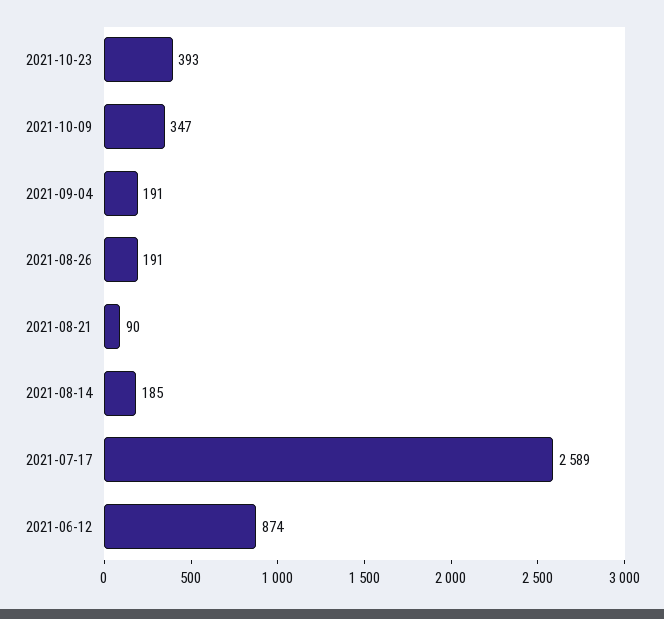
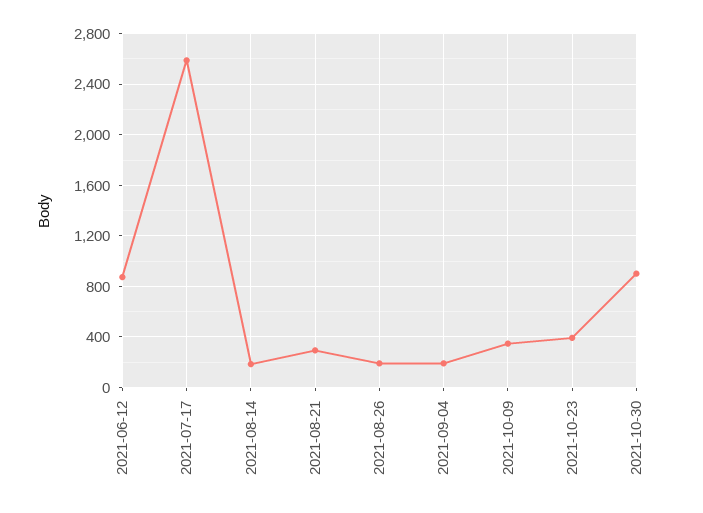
2021-08-21: 90 -> 300
2021-10-30: none -> 900

